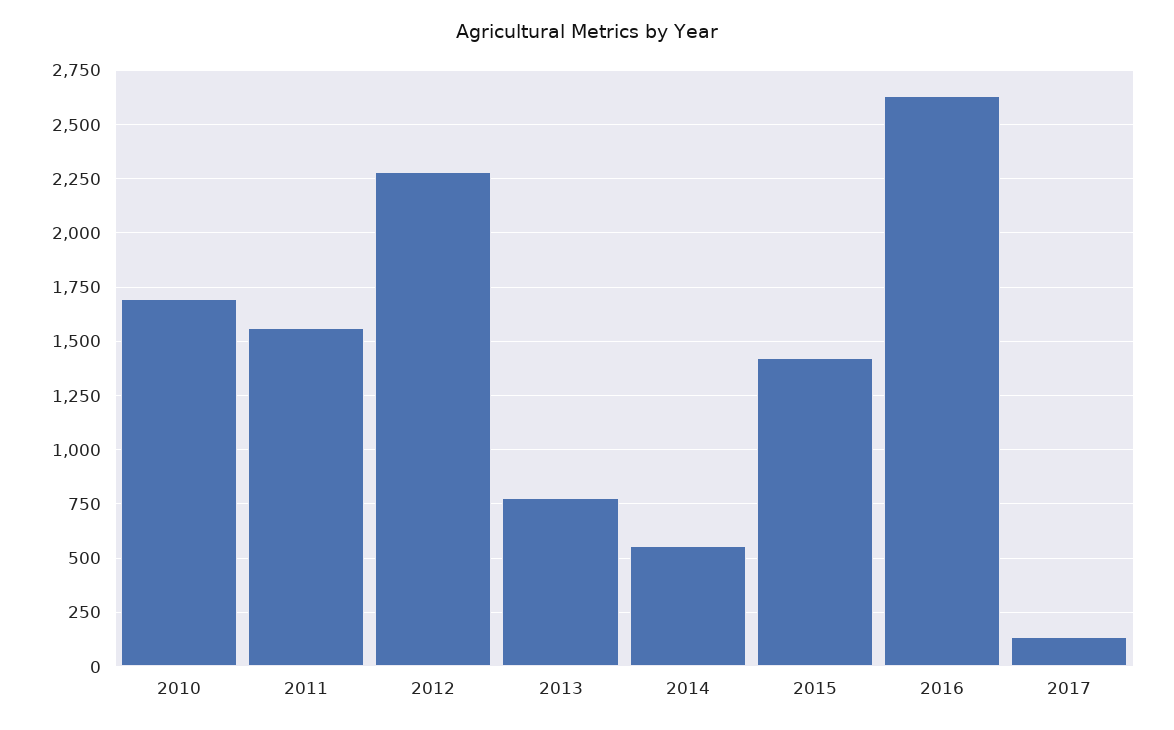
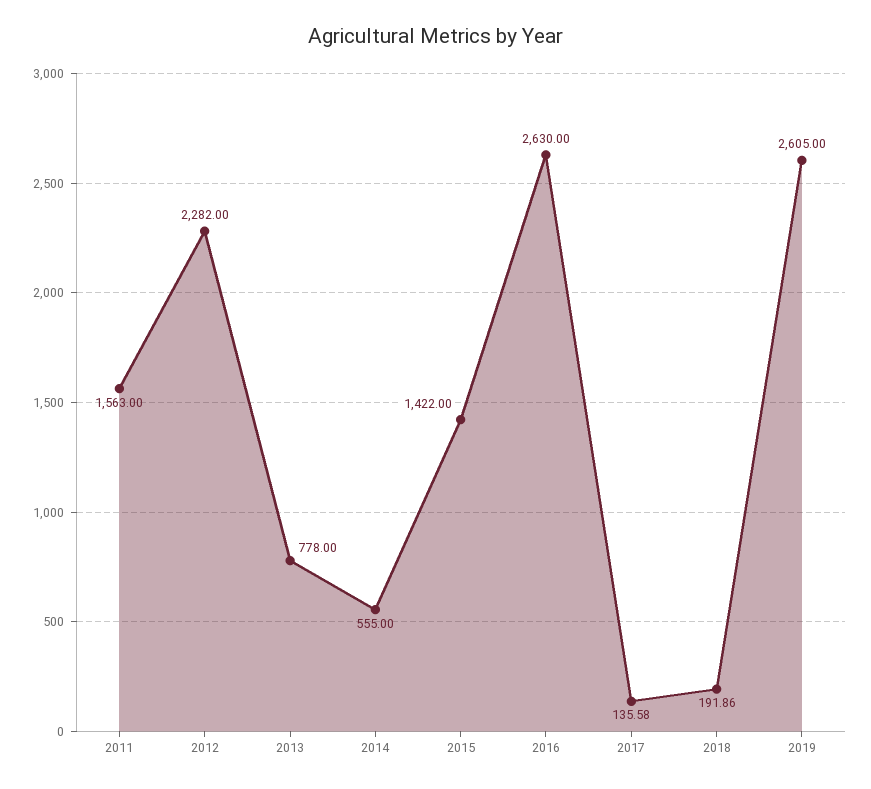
2010: 1700 -> none
2018: none -> 191.86
2019: none -> 2605

